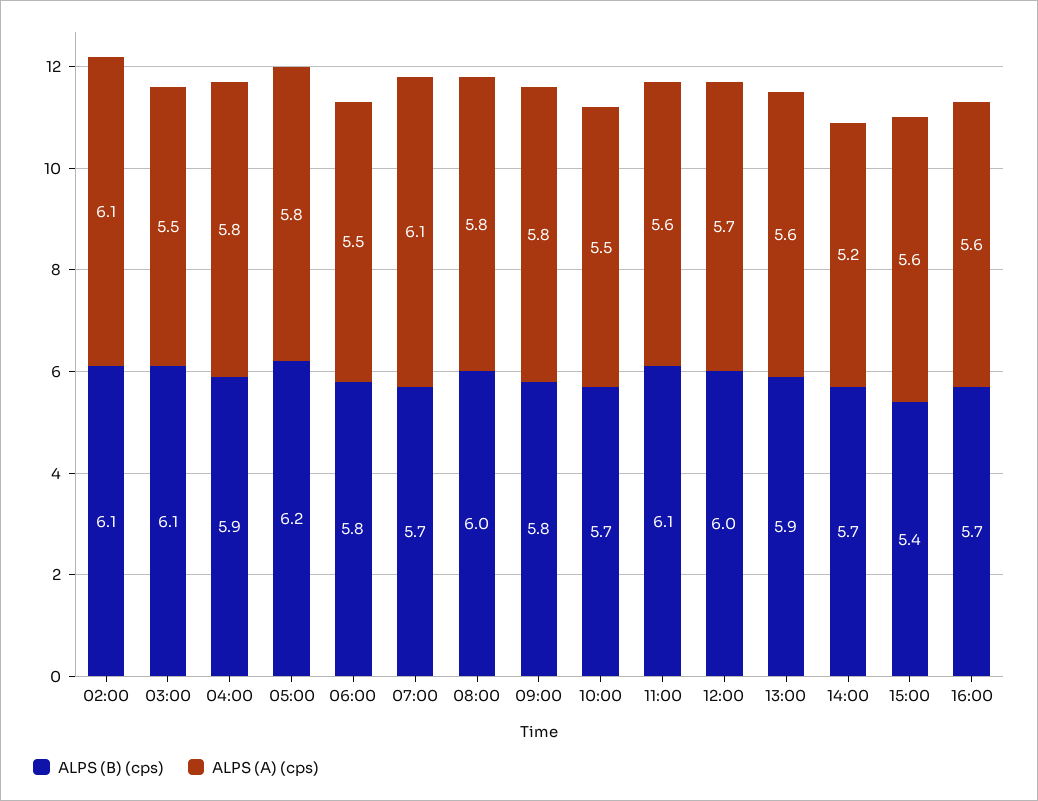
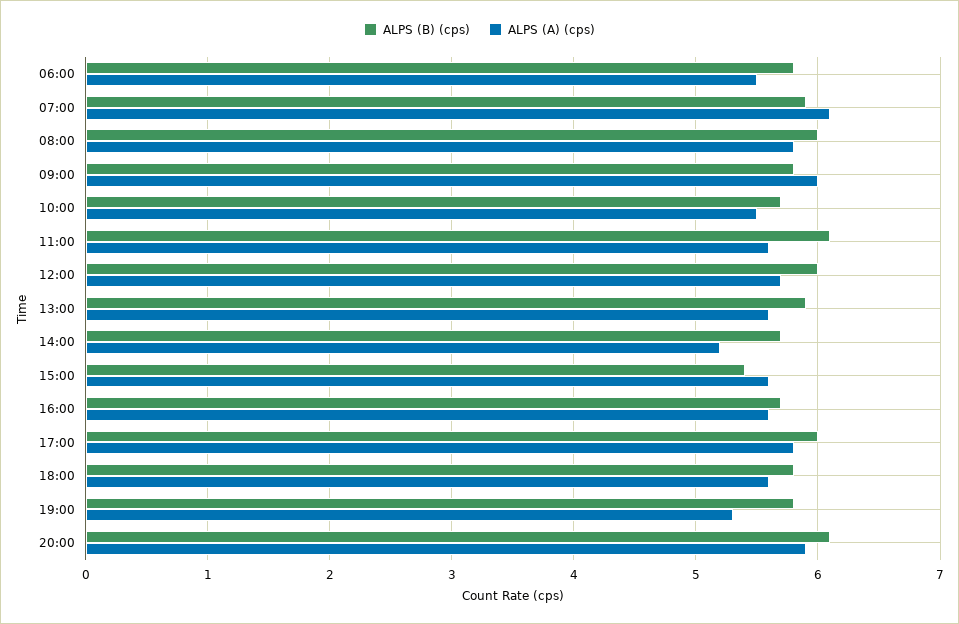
ALPS (B) (cps), 02:00: 6.1 -> none
ALPS (A) (cps), 02:00: 6.1 -> none
ALPS (B) (cps), 03:00: 6.1 -> none
ALPS (A) (cps), 03:00: 5.5 -> none
ALPS (B) (cps), 04:00: 5.9 -> none
ALPS (A) (cps), 04:00: 5.8 -> none
ALPS (B) (cps), 05:00: 6.2 -> none
ALPS (A) (cps), 05:00: 5.8 -> none
ALPS (B) (cps), 07:00: 5.7 -> 5.9
ALPS (A) (cps), 09:00: 5.8 -> 6
ALPS (B) (cps), 17:00: none -> 6
ALPS (A) (cps), 17:00: none -> 5.8
ALPS (B) (cps), 18:00: none -> 5.8
ALPS (A) (cps), 18:00: none -> 5.6
ALPS (B) (cps), 19:00: none -> 5.8
ALPS (A) (cps), 19:00: none -> 5.3
ALPS (B) (cps), 20:00: none -> 6.1
ALPS (A) (cps), 20:00: none -> 5.9

